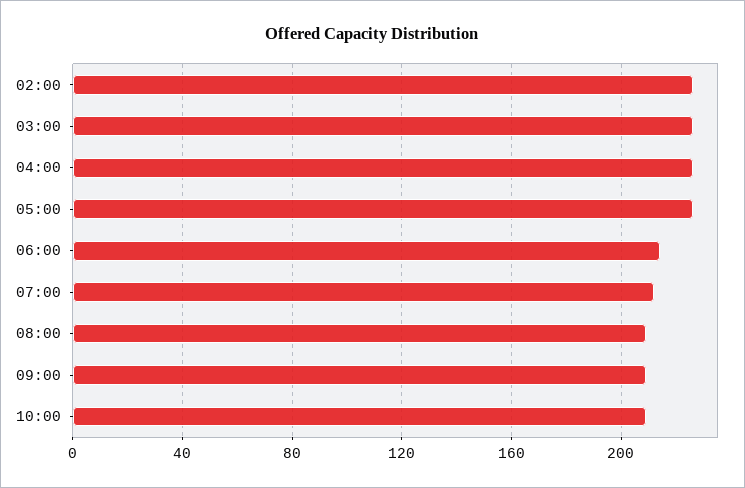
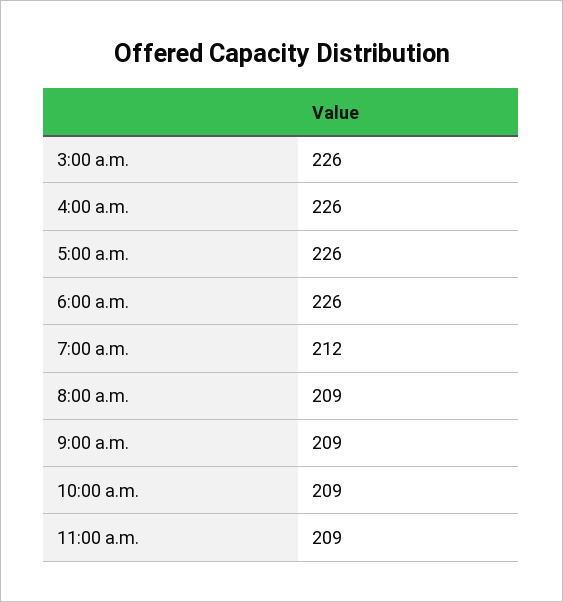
02:00: 225 -> none
06:00: 215 -> 226
11:00 a.m.: none -> 209

